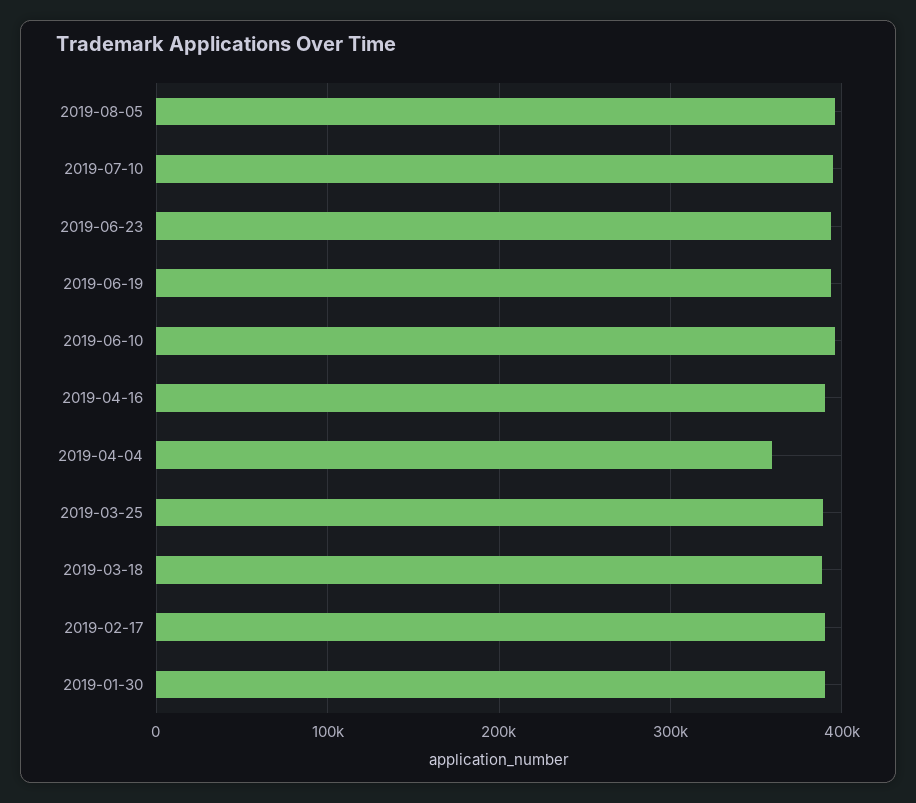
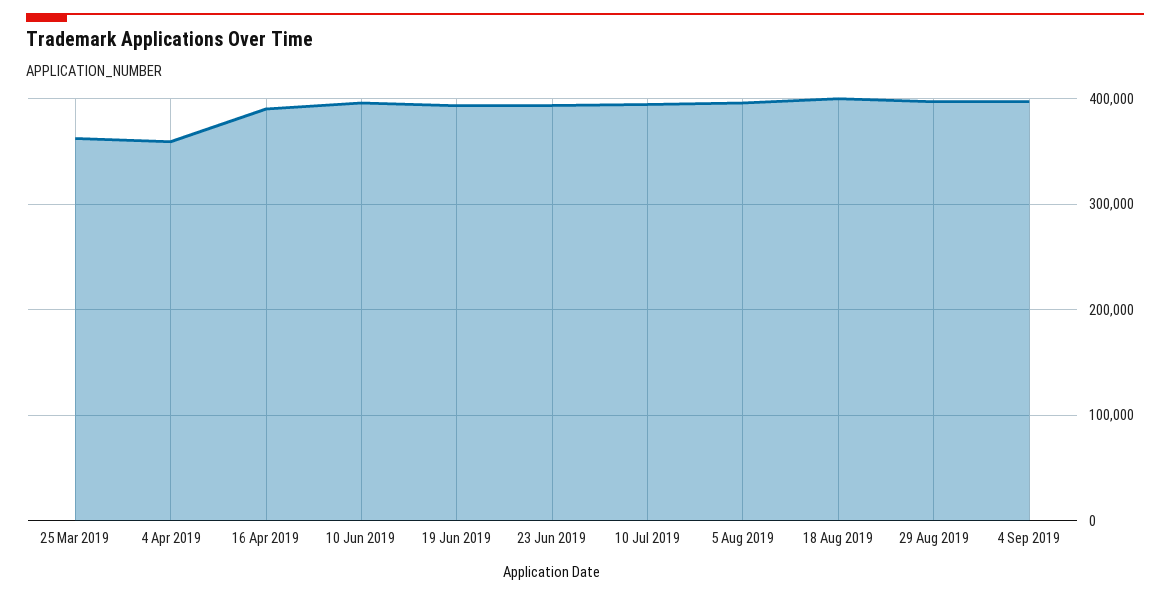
2019-03-25: 390000 -> 360000
2019-03-18: 390000 -> none
2019-02-17: 390000 -> none
2019-01-30: 390000 -> none
18 Aug 2019: none -> 400000
29 Aug 2019: none -> 400000
4 Sep 2019: none -> 400000

